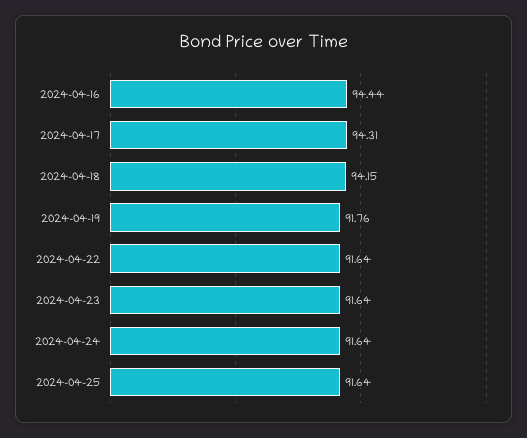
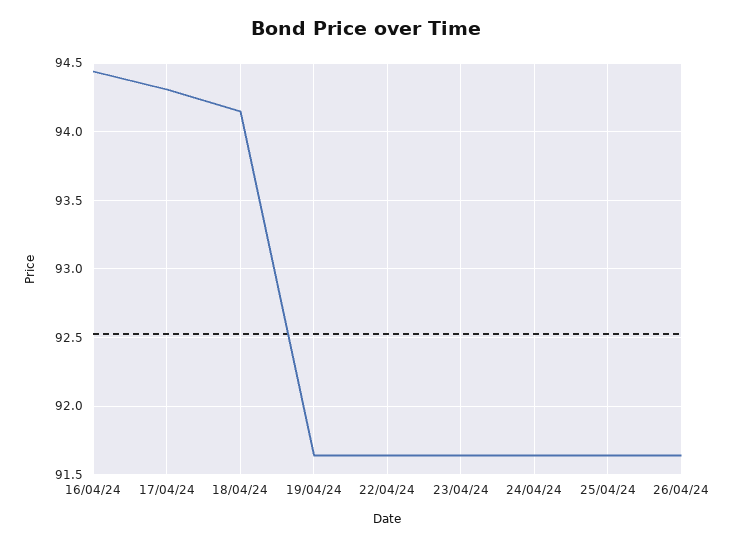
2024-04-19: 91.76 -> 91.65
26/04/24: none -> 91.65

